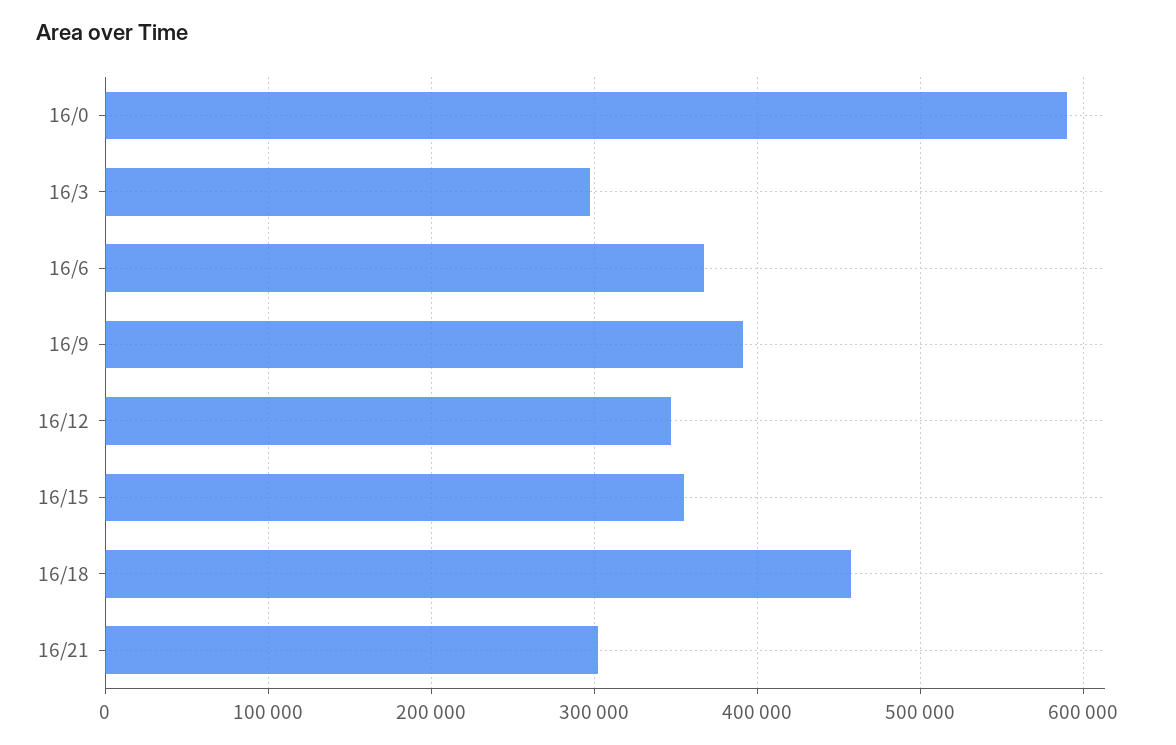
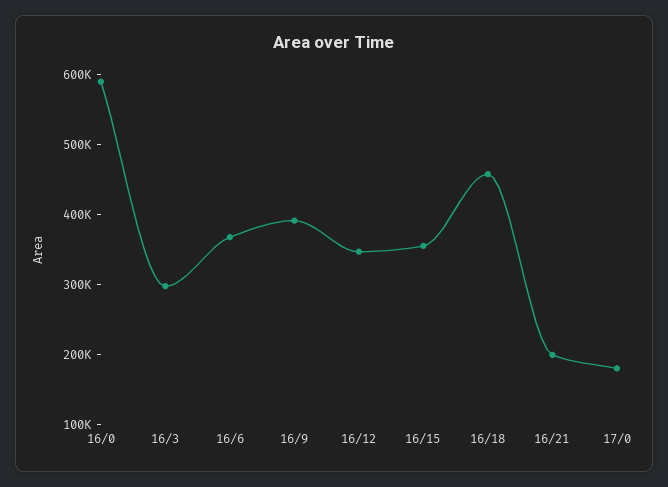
16/21: 300000 -> 200000
17/0: none -> 180000

